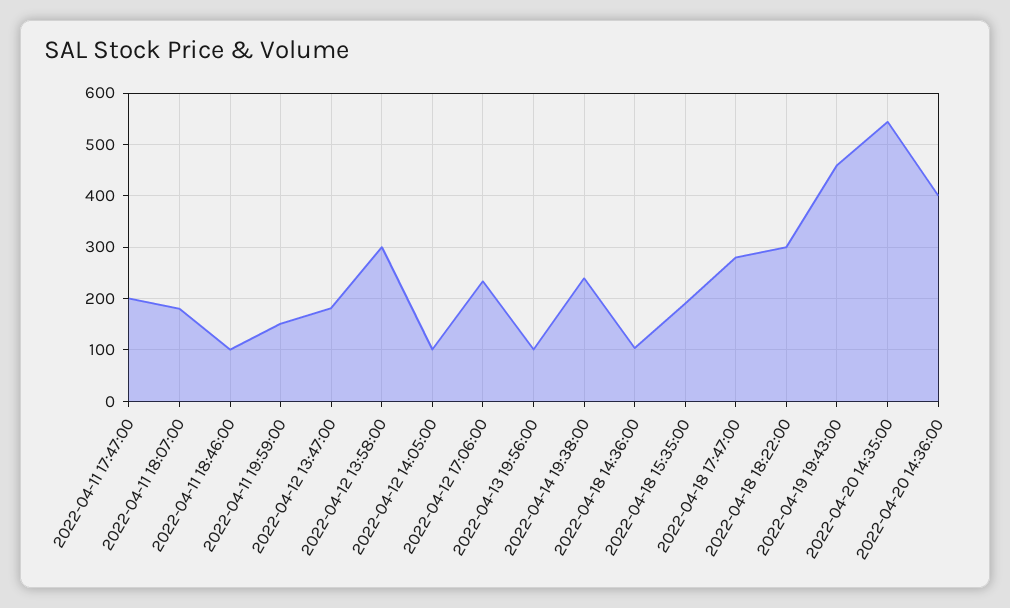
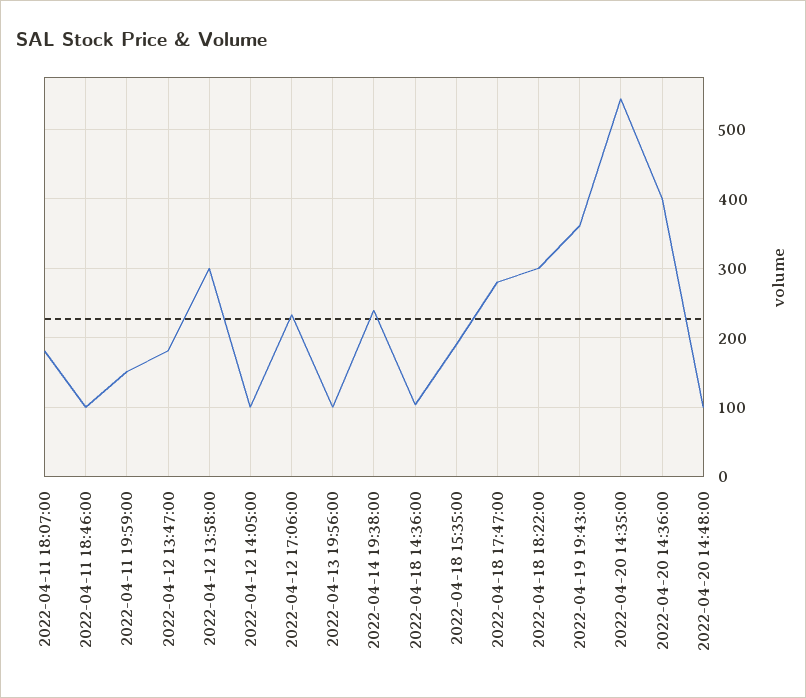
2022-04-11 17:47:00: 200 -> none
2022-04-19 19:43:00: 460 -> 360
2022-04-20 14:48:00: none -> 100

